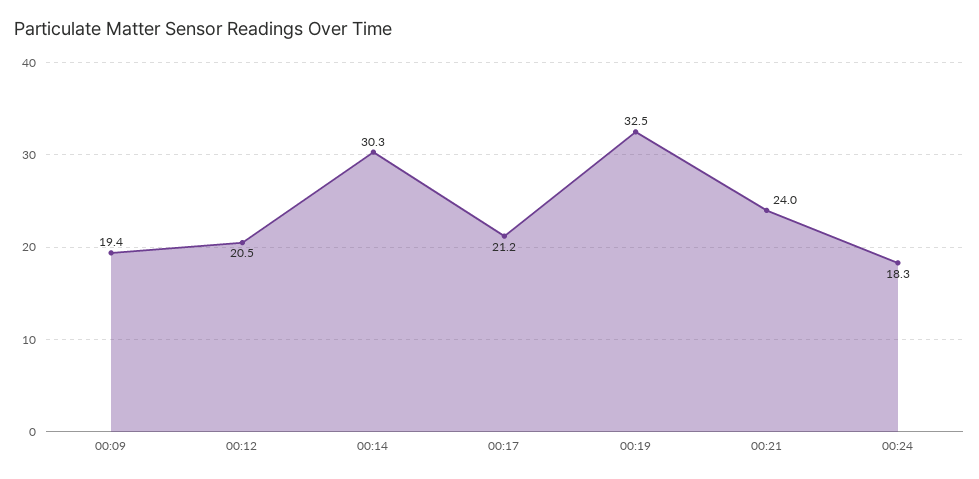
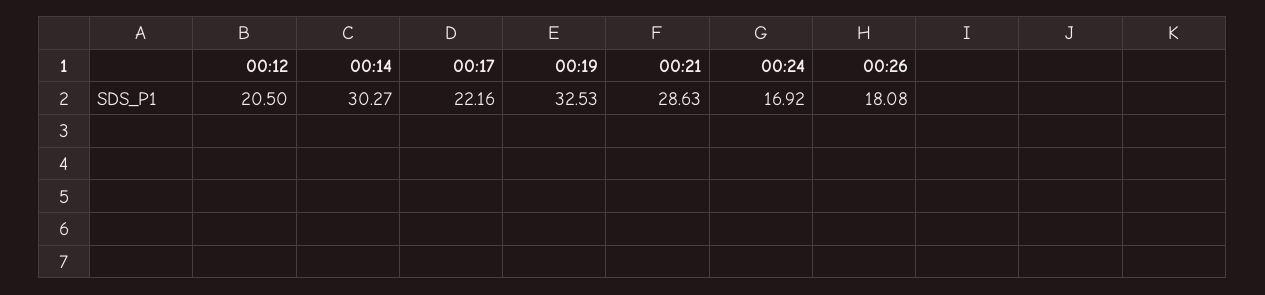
00:09: 19.4 -> none
00:17: 21.2 -> 22.16
00:21: 24 -> 28.63
00:24: 18.3 -> 16.92
00:26: none -> 18.08

